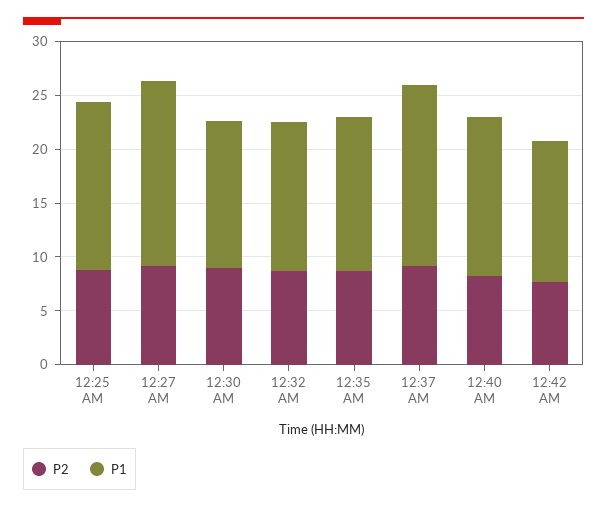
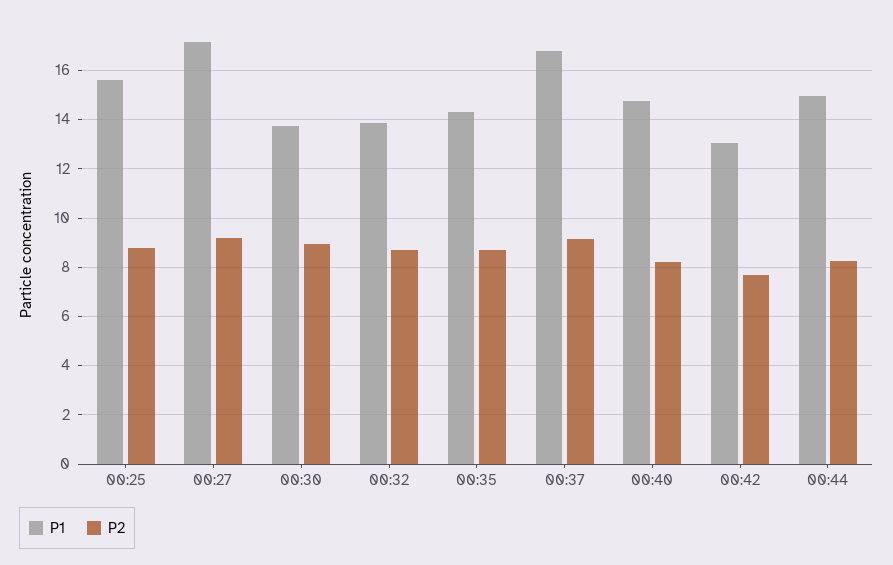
P1, 00:44: none -> 15
P2, 00:44: none -> 8.25

